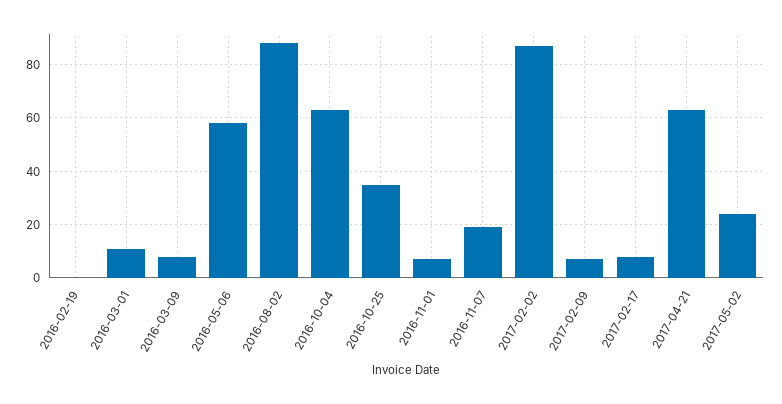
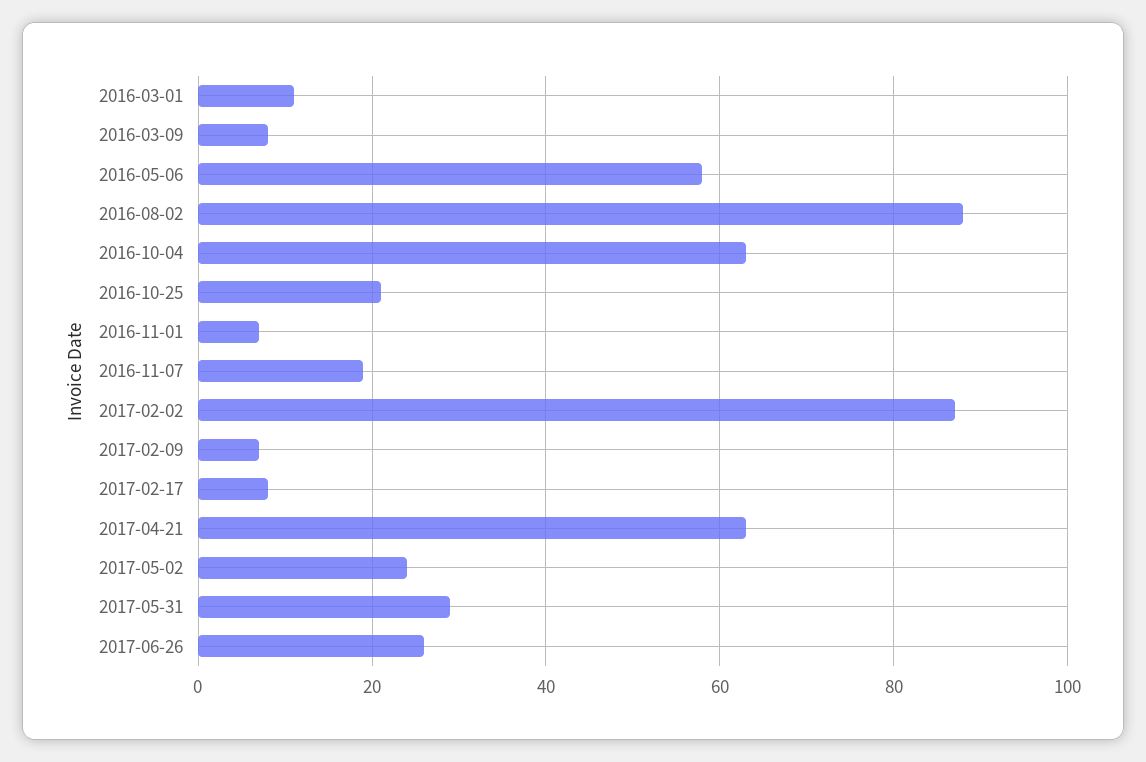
2016-02-19: 0 -> none
2016-10-25: 35 -> 20
2017-05-31: none -> 30
2017-06-26: none -> 25

